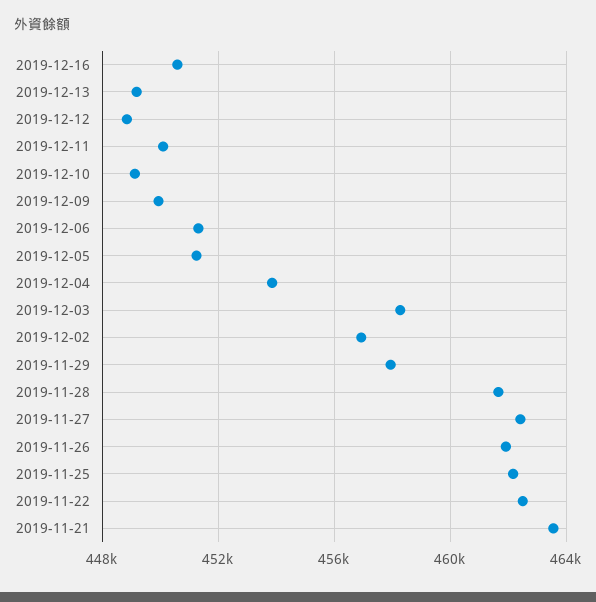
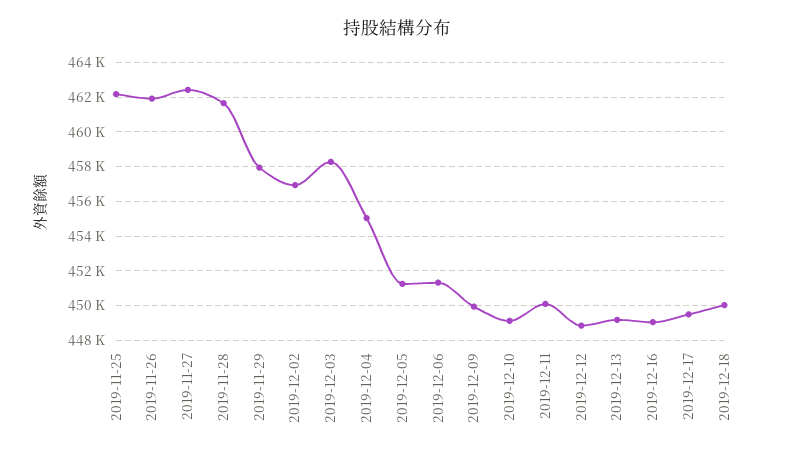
2019-12-16: 450500 -> 449000
2019-12-04: 454000 -> 455000
2019-11-22: 462500 -> none
2019-11-21: 463500 -> none
2019-12-17: none -> 449500
2019-12-18: none -> 450000

